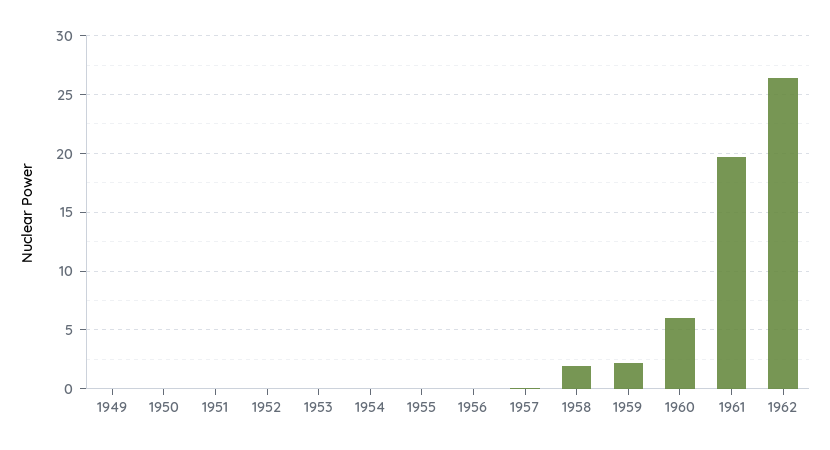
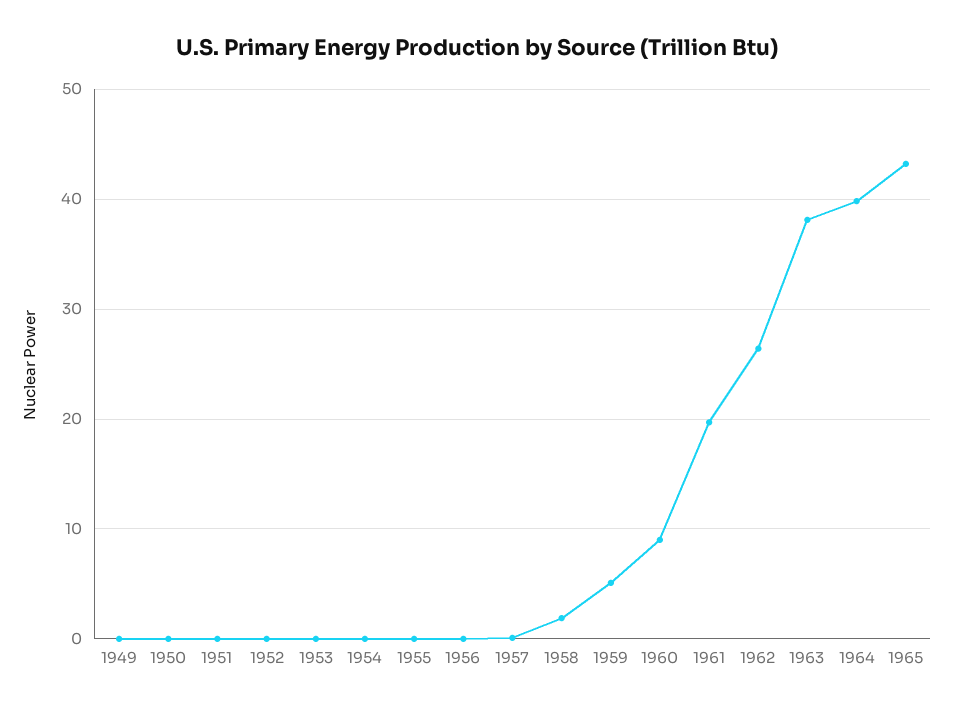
1959: 2 -> 5
1960: 6 -> 9
1963: none -> 38
1964: none -> 40
1965: none -> 43

